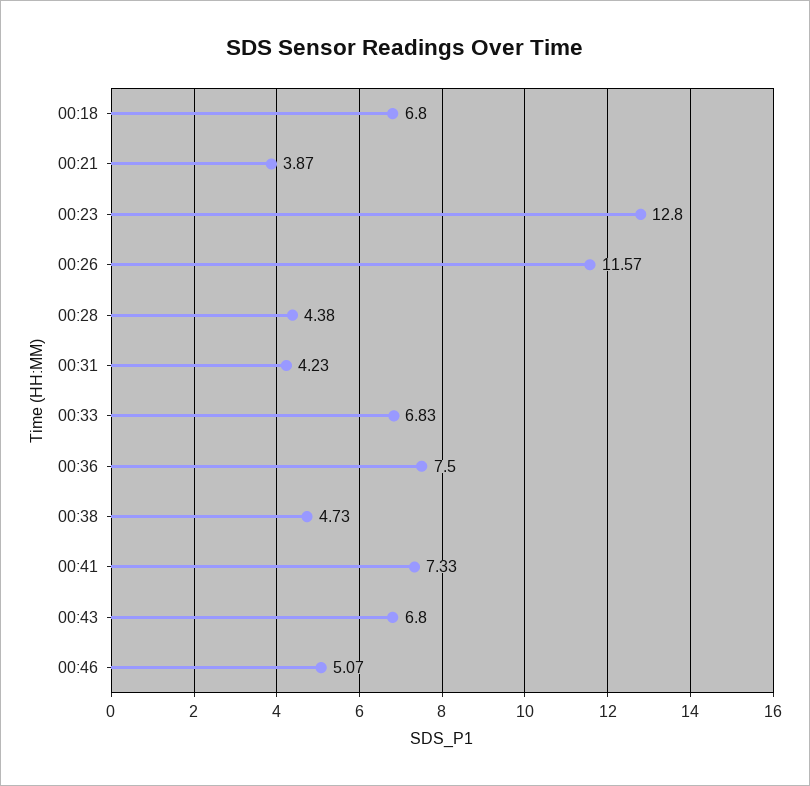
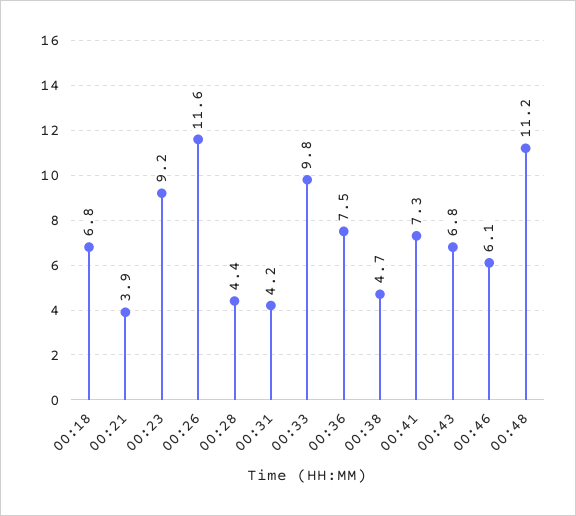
00:23: 12.8 -> 9.2
00:33: 6.83 -> 9.8
00:46: 5.07 -> 6.1
00:48: none -> 11.2

